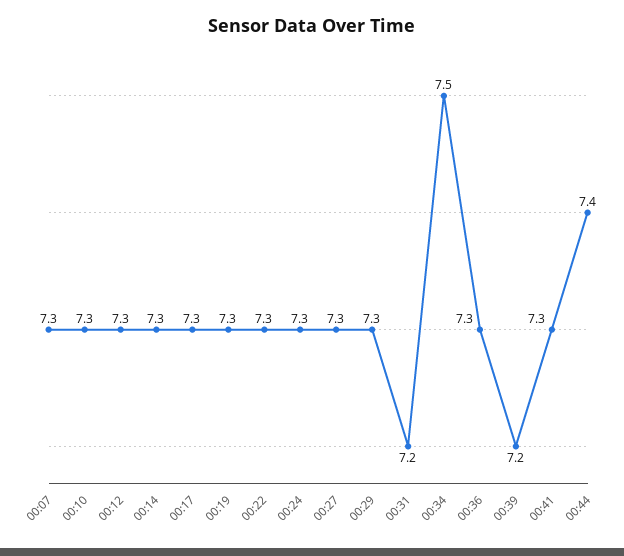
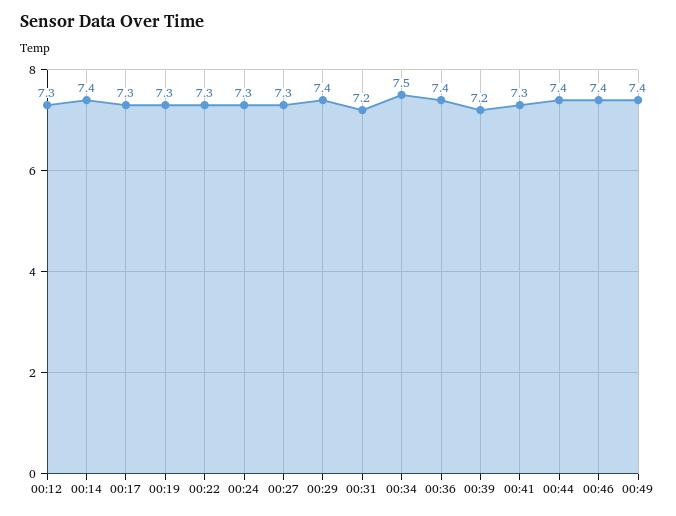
00:07: 7.3 -> none
00:10: 7.3 -> none
00:14: 7.3 -> 7.4
00:29: 7.3 -> 7.4
00:36: 7.3 -> 7.4
00:46: none -> 7.4
00:49: none -> 7.4

